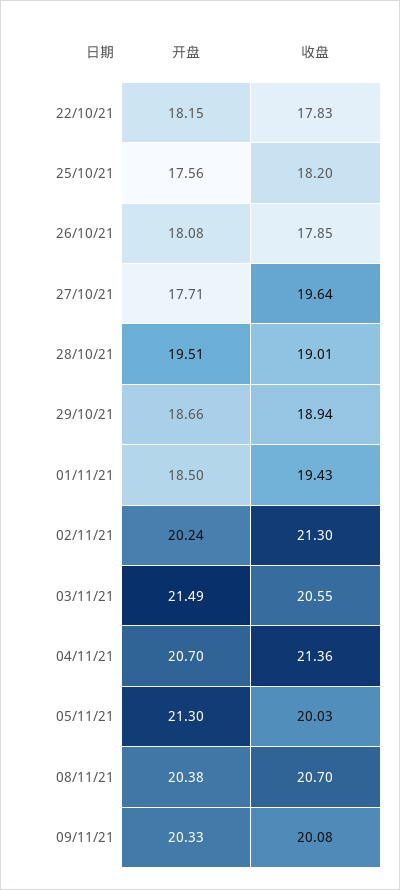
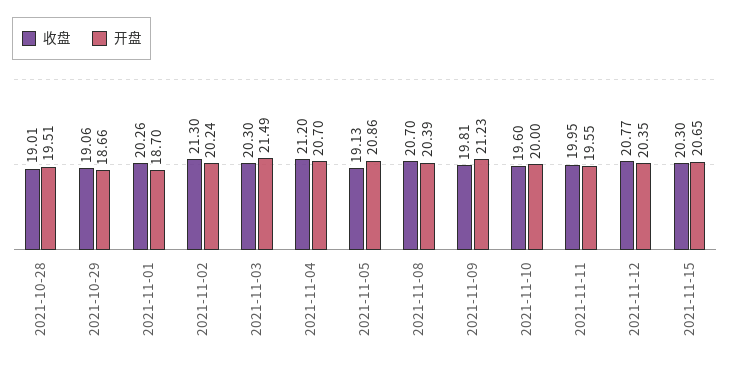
开盘, 22/10/21: 18.15 -> none
收盘, 22/10/21: 17.83 -> none
开盘, 25/10/21: 17.56 -> none
收盘, 25/10/21: 18.2 -> none
开盘, 26/10/21: 18.08 -> none
收盘, 26/10/21: 17.85 -> none
开盘, 27/10/21: 17.71 -> none
收盘, 27/10/21: 19.64 -> none
收盘, 29/10/21: 18.94 -> 19.06
开盘, 01/11/21: 18.5 -> 18.7
收盘, 01/11/21: 19.43 -> 20.26
收盘, 03/11/21: 20.55 -> 20.3
收盘, 04/11/21: 21.36 -> 21.2
开盘, 05/11/21: 21.3 -> 20.86
收盘, 05/11/21: 20.03 -> 19.13
开盘, 08/11/21: 20.38 -> 20.39
开盘, 09/11/21: 20.33 -> 21.23
收盘, 09/11/21: 20.08 -> 19.81
收盘, 2021-11-10: none -> 19.6
开盘, 2021-11-10: none -> 20
收盘, 2021-11-11: none -> 19.95
开盘, 2021-11-11: none -> 19.55
收盘, 2021-11-12: none -> 20.77
开盘, 2021-11-12: none -> 20.35
收盘, 2021-11-15: none -> 20.3
开盘, 2021-11-15: none -> 20.65

